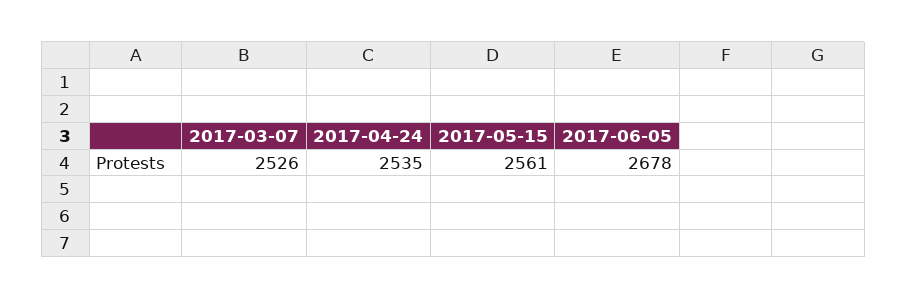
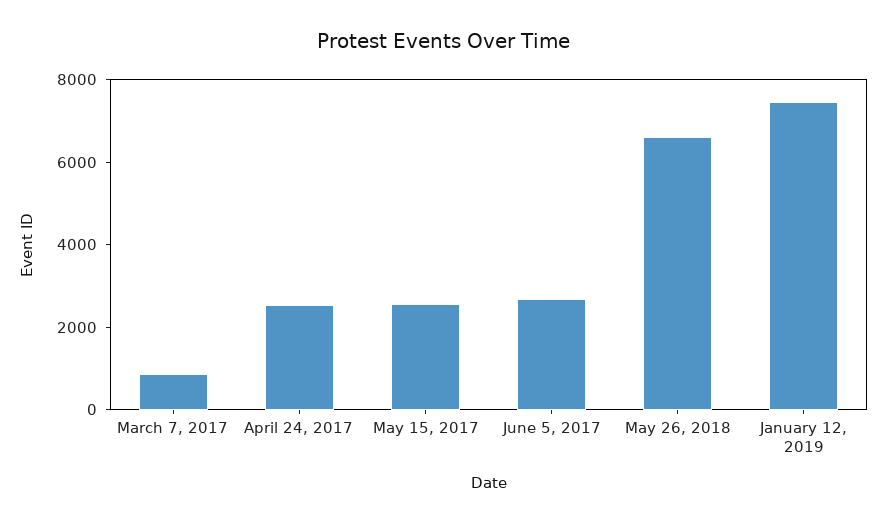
2017-03-07: 2526 -> 1000
May 26, 2018: none -> 6500
January 12, 2019: none -> 7500

